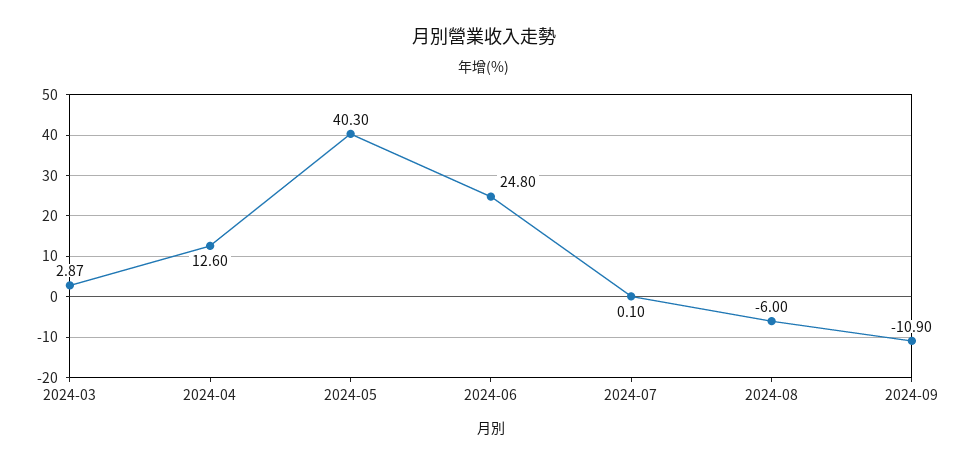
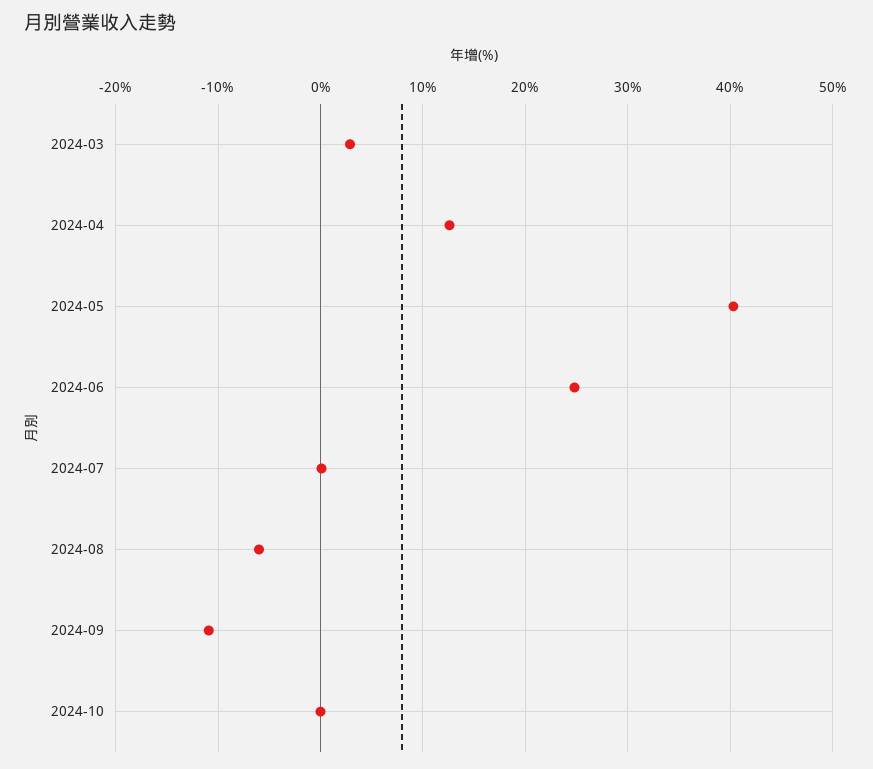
2024-10: none -> 0

